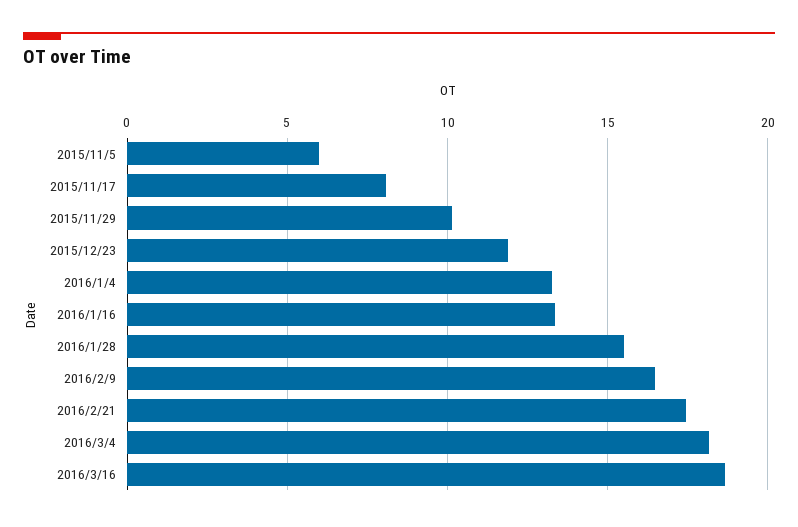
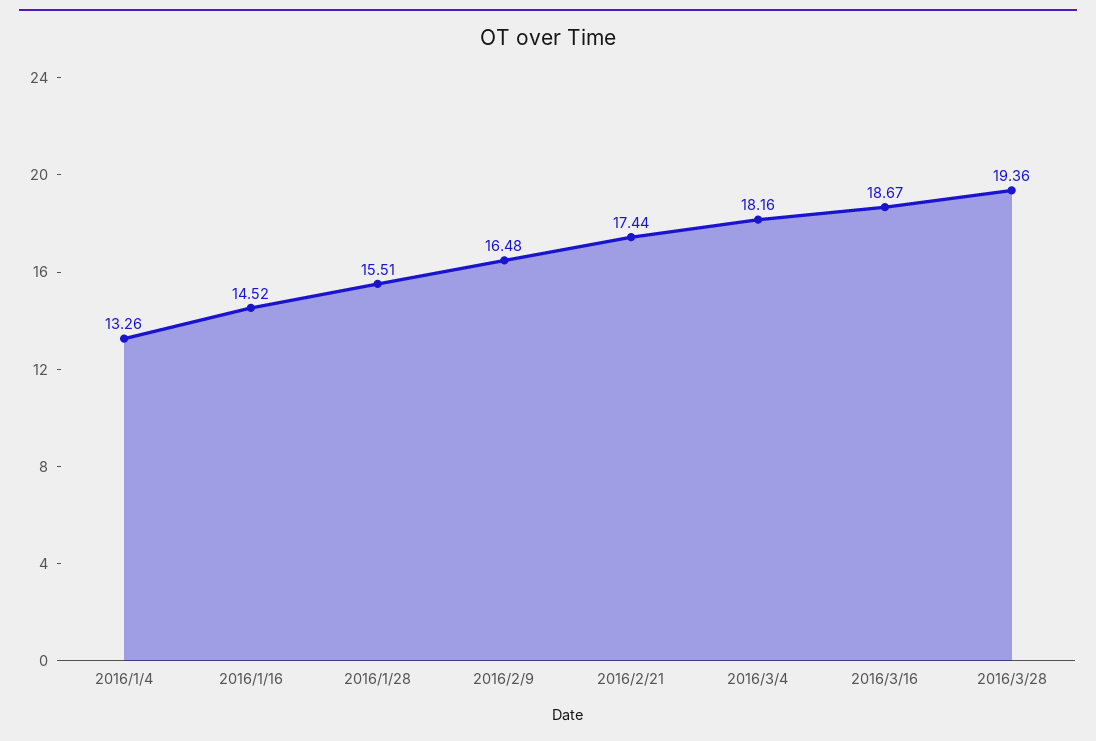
2015/11/5: 6 -> none
2015/11/17: 8 -> none
2015/11/29: 10 -> none
2015/12/23: 12 -> none
2016/1/16: 13.5 -> 14.52
2016/3/28: none -> 19.36

